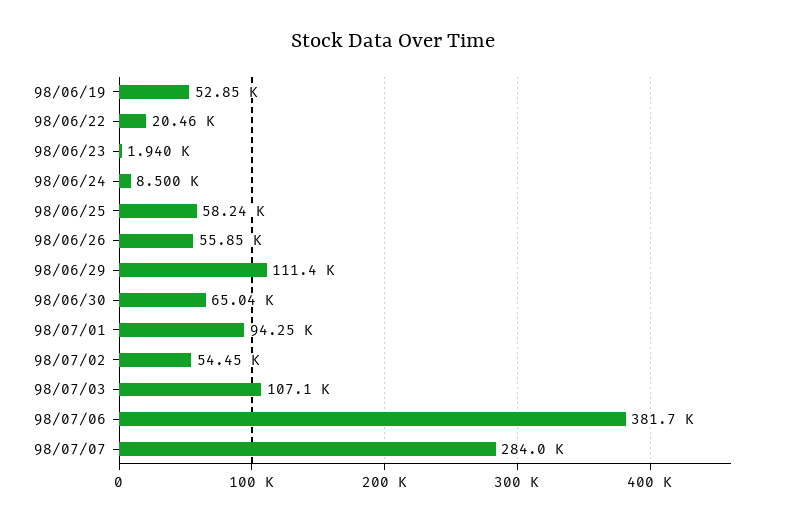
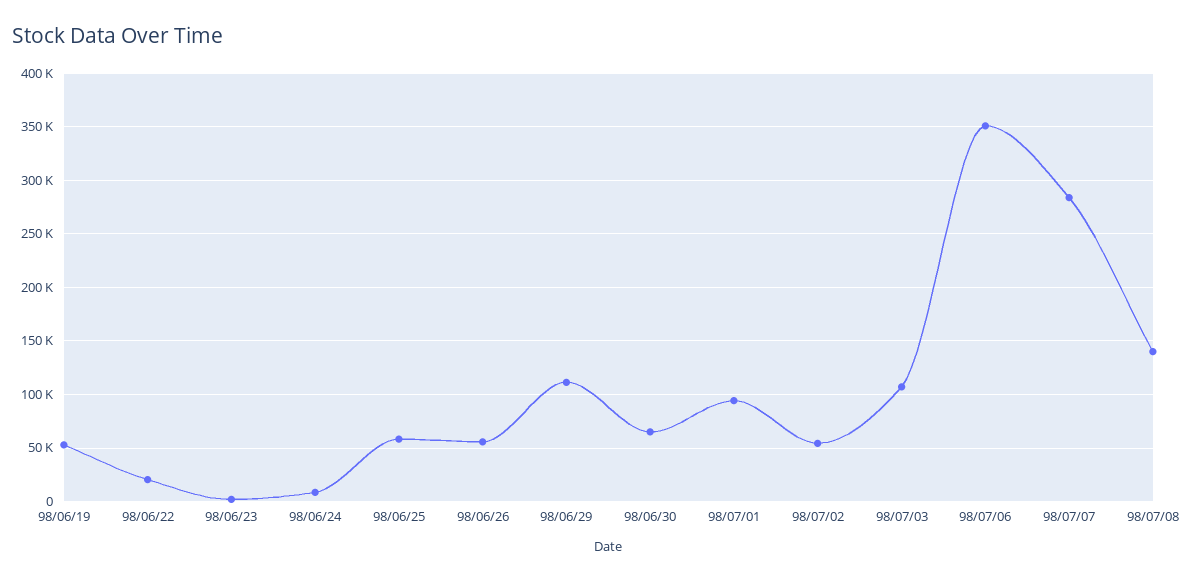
98/07/06: 381700 -> 350000
98/07/08: none -> 140000

